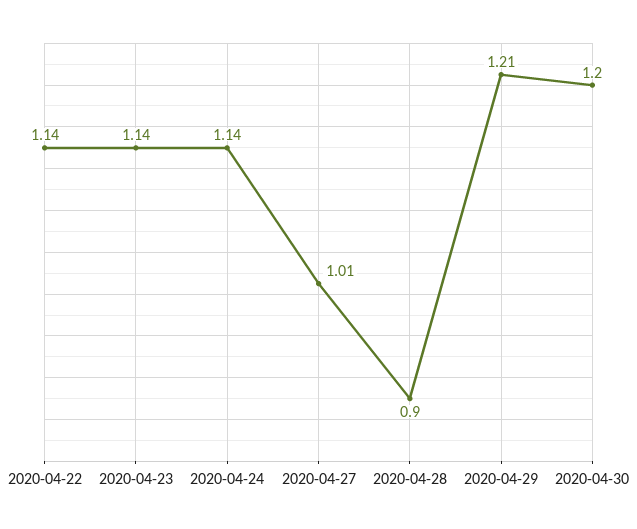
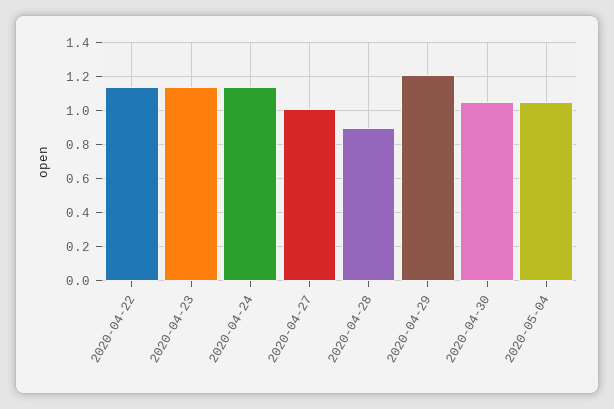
2020-04-30: 1.2 -> 1.05
2020-05-04: none -> 1.05

